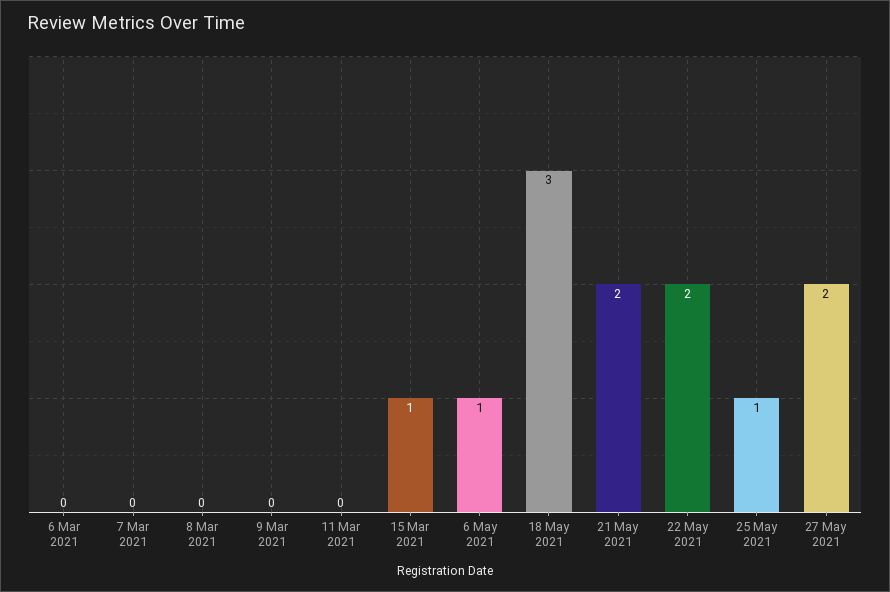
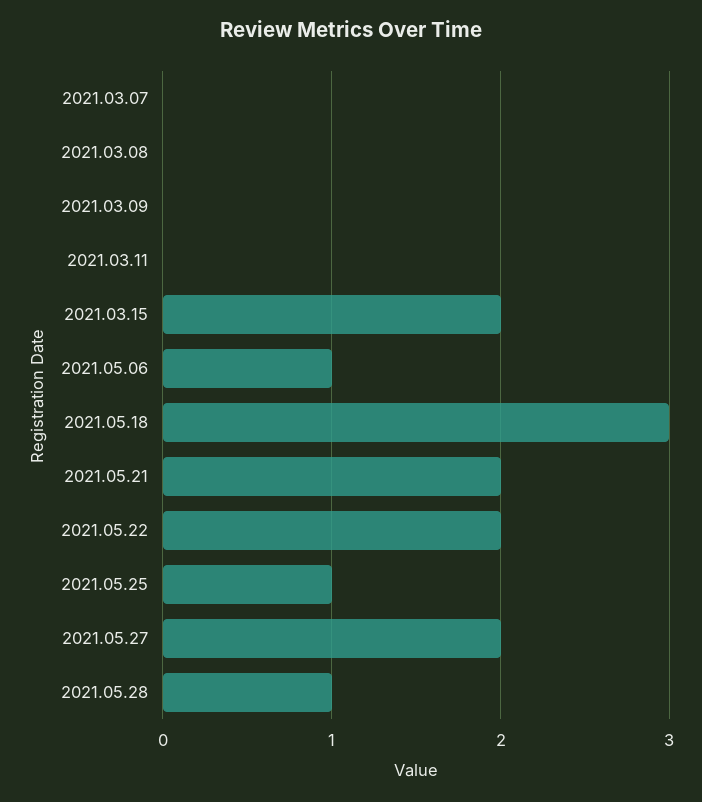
6 Mar 2021: 0 -> none
15 Mar 2021: 1 -> 2
2021.05.28: none -> 1

